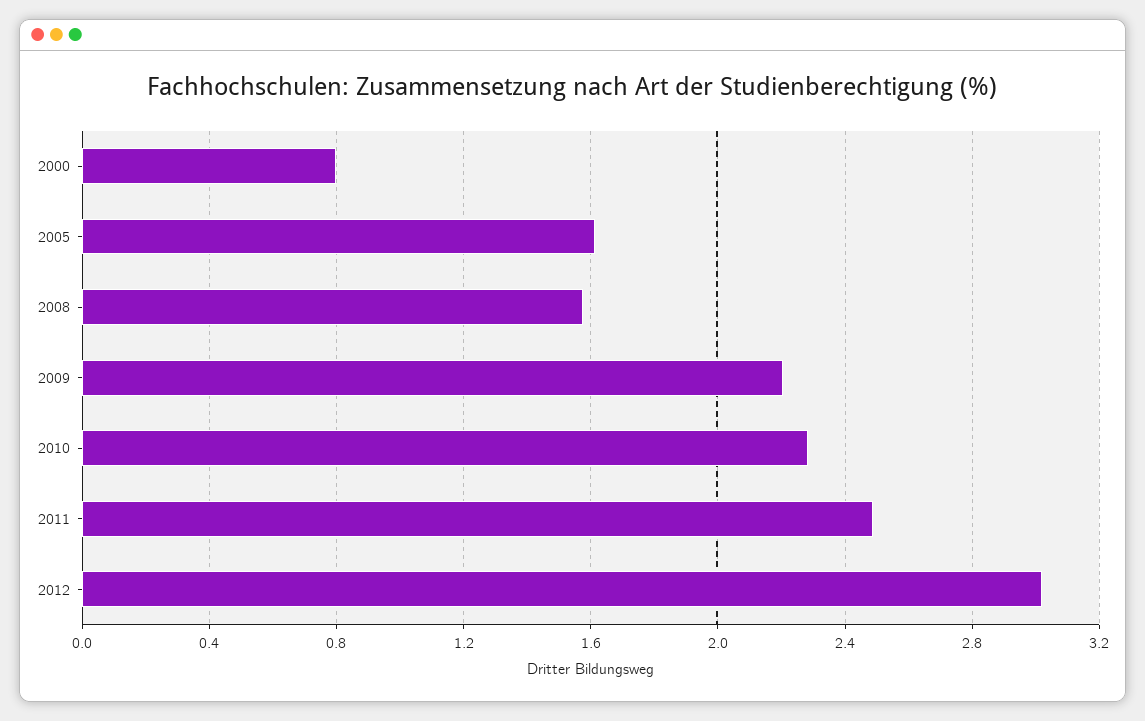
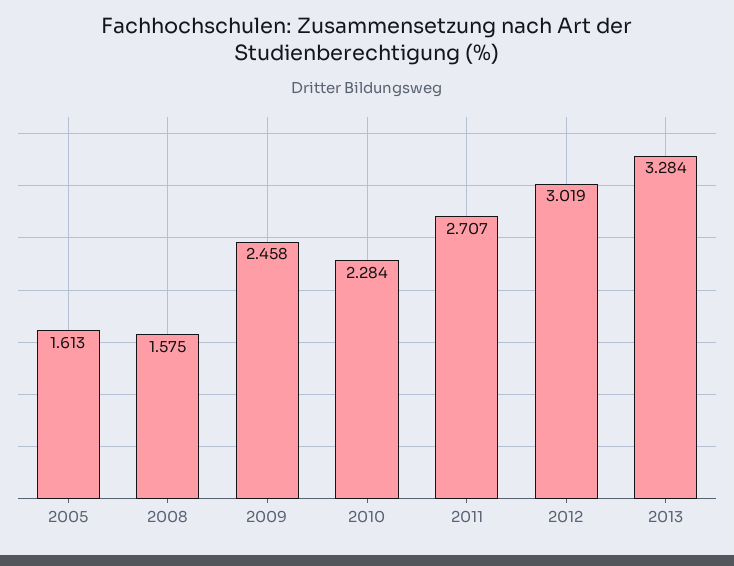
2000: 0.8 -> none
2009: 2.2 -> 2.458
2011: 2.5 -> 2.707
2013: none -> 3.284

